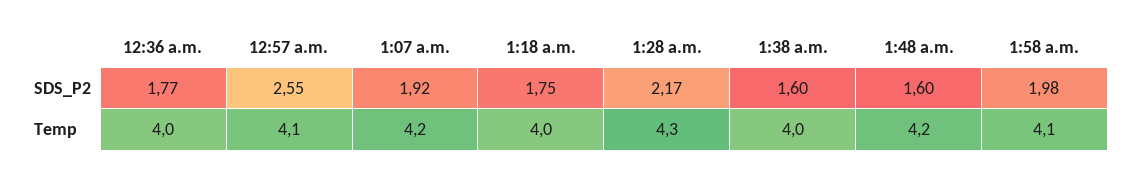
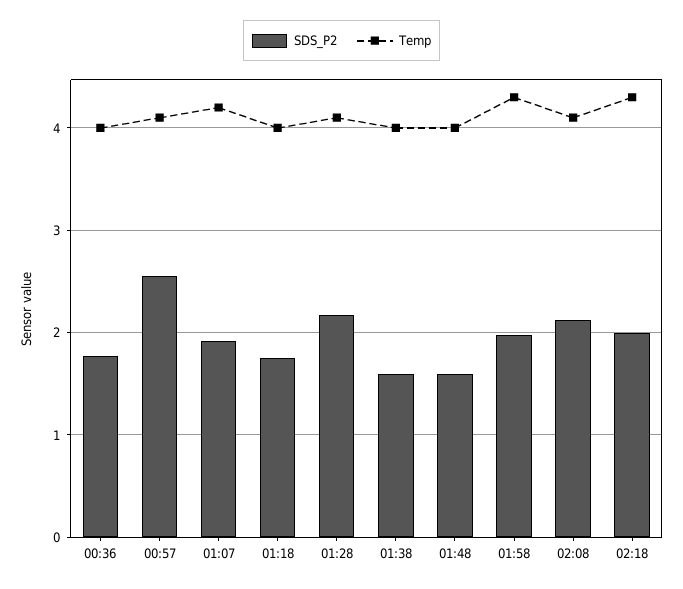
Temp, 1:28 a.m.: 4.3 -> 4.1
Temp, 1:48 a.m.: 4.2 -> 4
Temp, 1:58 a.m.: 4.1 -> 4.3
SDS_P2, 02:08: none -> 2.1
Temp, 02:08: none -> 4.1
SDS_P2, 02:18: none -> 2
Temp, 02:18: none -> 4.3

